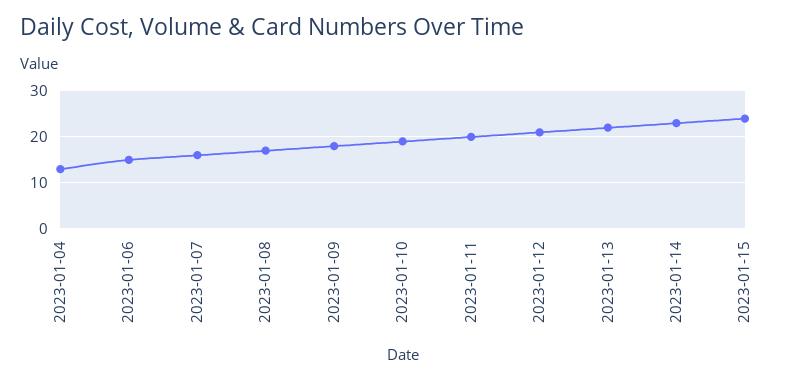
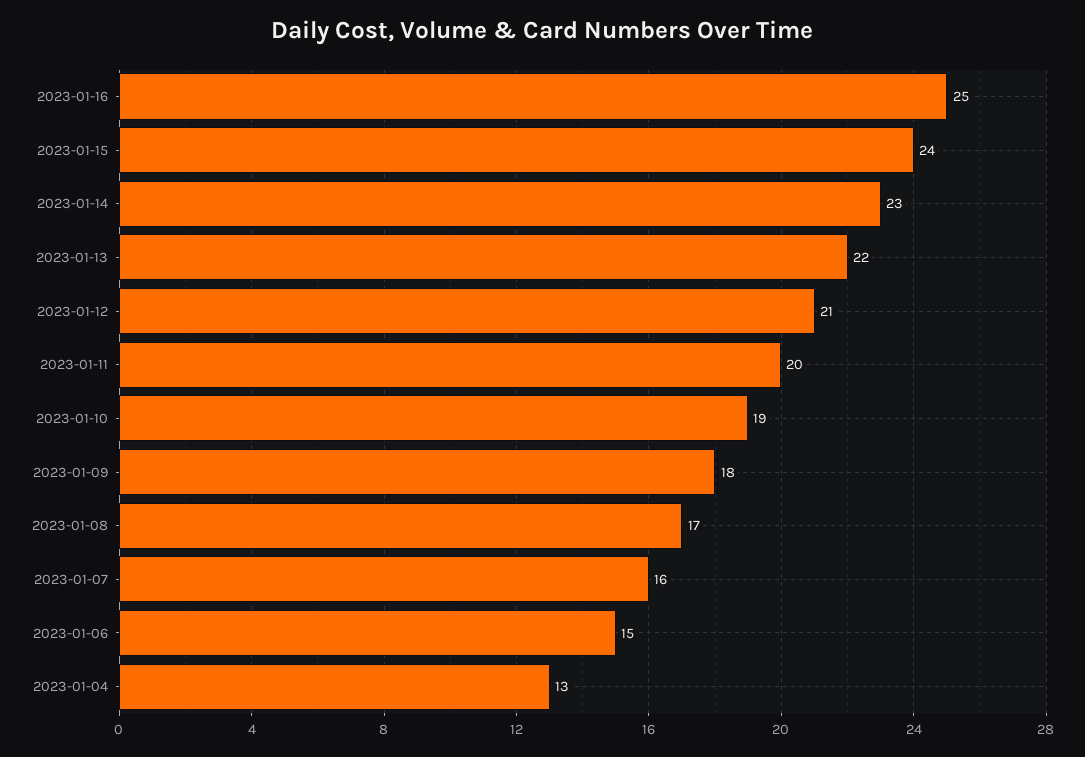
2023-01-16: none -> 25

